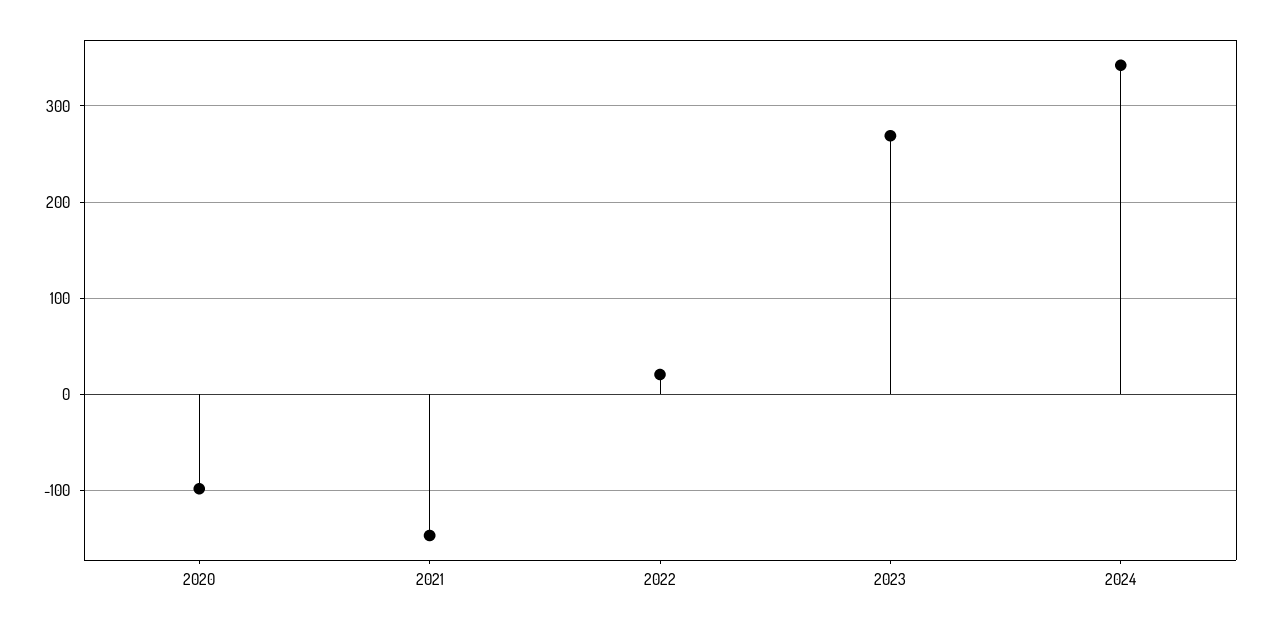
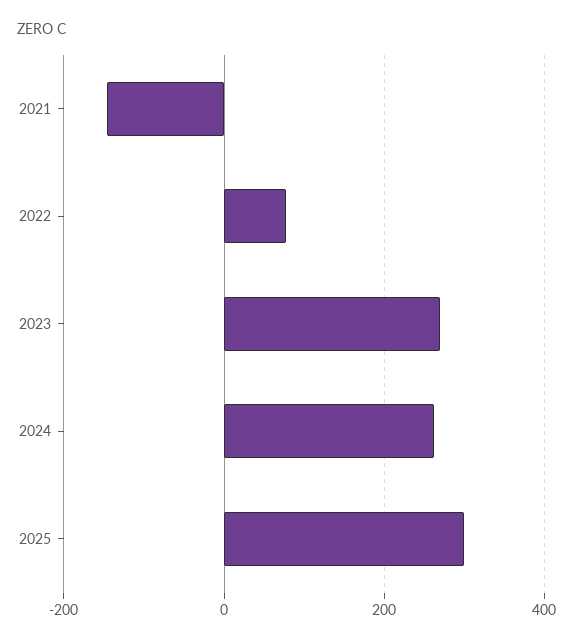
2020: -100 -> none
2022: 20 -> 80
2024: 340 -> 260
2025: none -> 300

